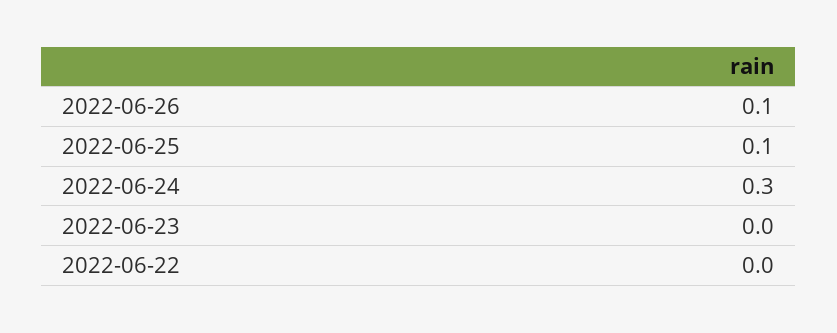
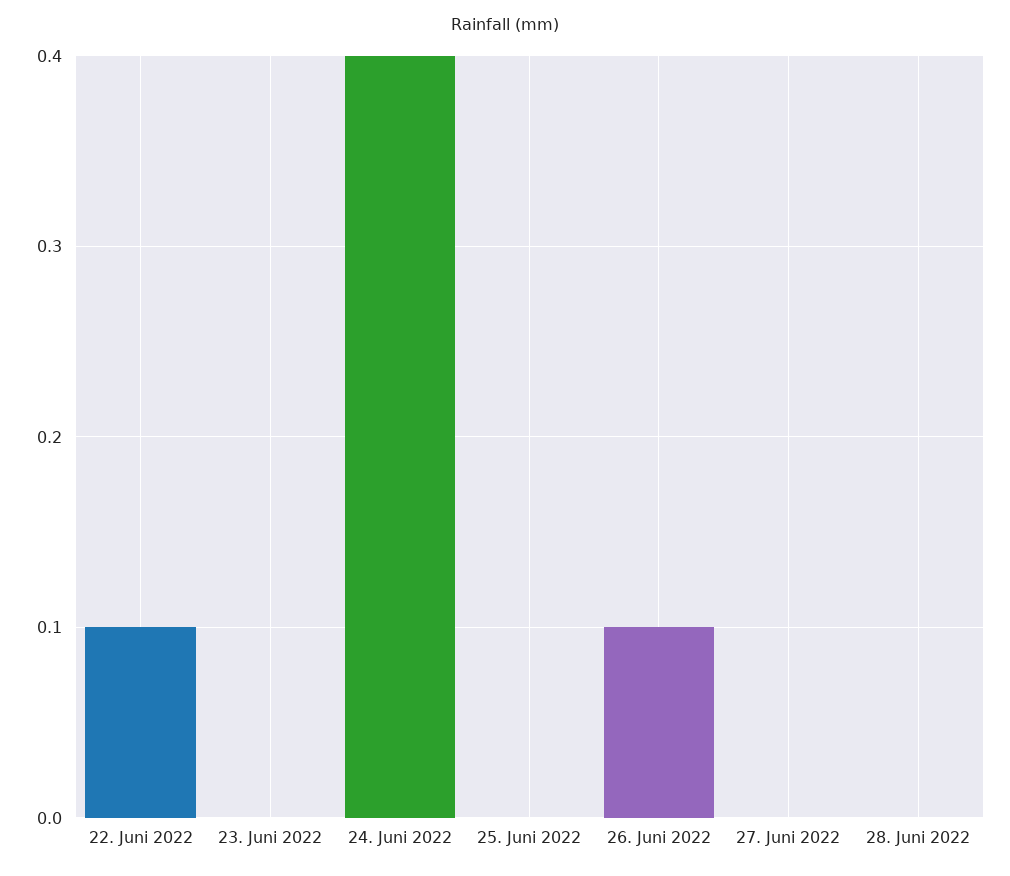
2022-06-25: 0.1 -> 0
2022-06-24: 0.3 -> 0.4
2022-06-22: 0 -> 0.1
27. Juni 2022: none -> 0
28. Juni 2022: none -> 0

